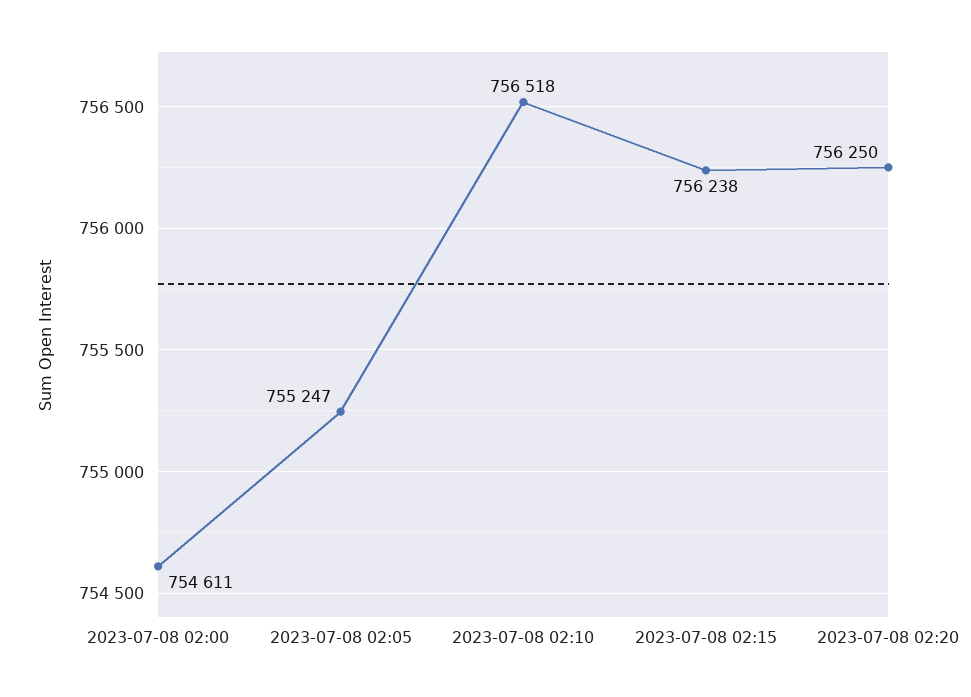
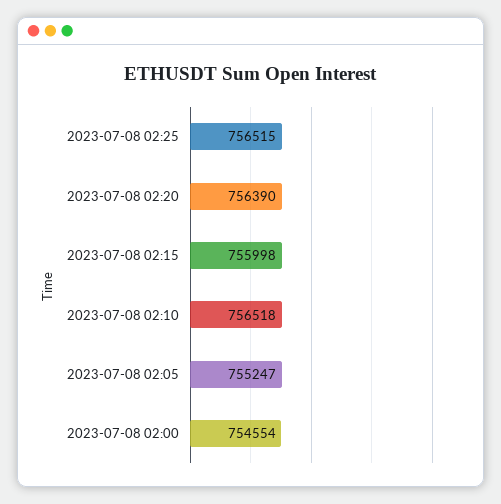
2023-07-08 02:00: 754611 -> 754554
2023-07-08 02:15: 756238 -> 755998
2023-07-08 02:20: 756250 -> 756390
2023-07-08 02:25: none -> 756515

